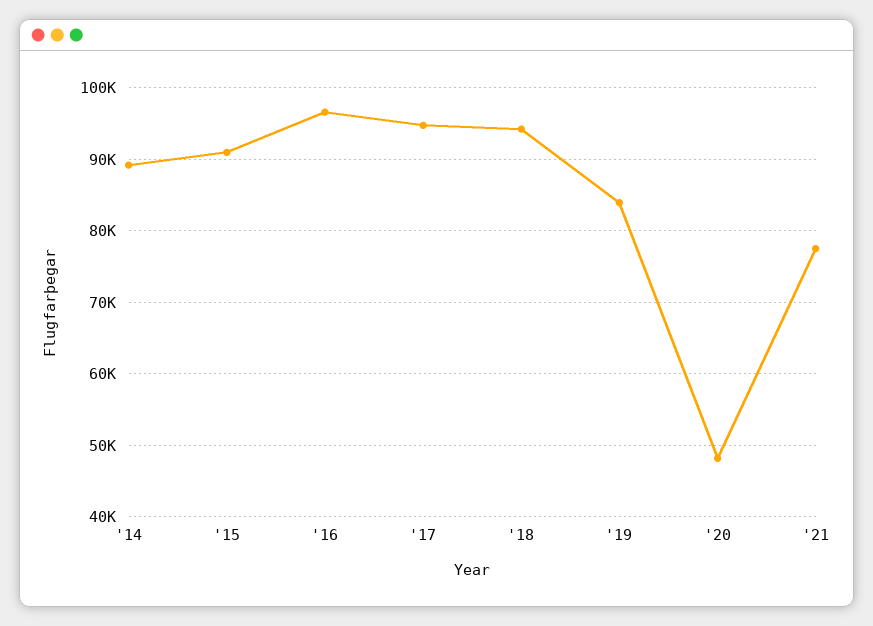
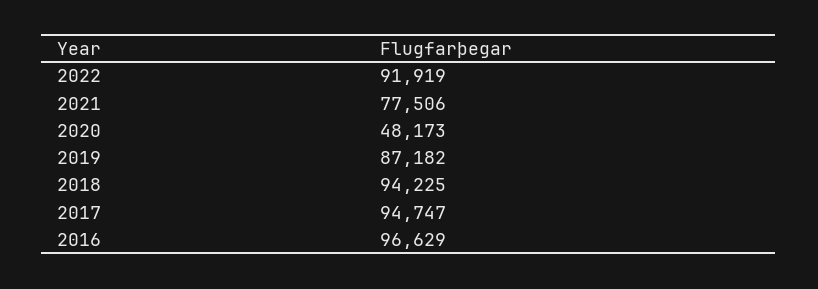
'14: 89000 -> none
'15: 91000 -> none
'19: 84000 -> 87182
2022: none -> 91919

